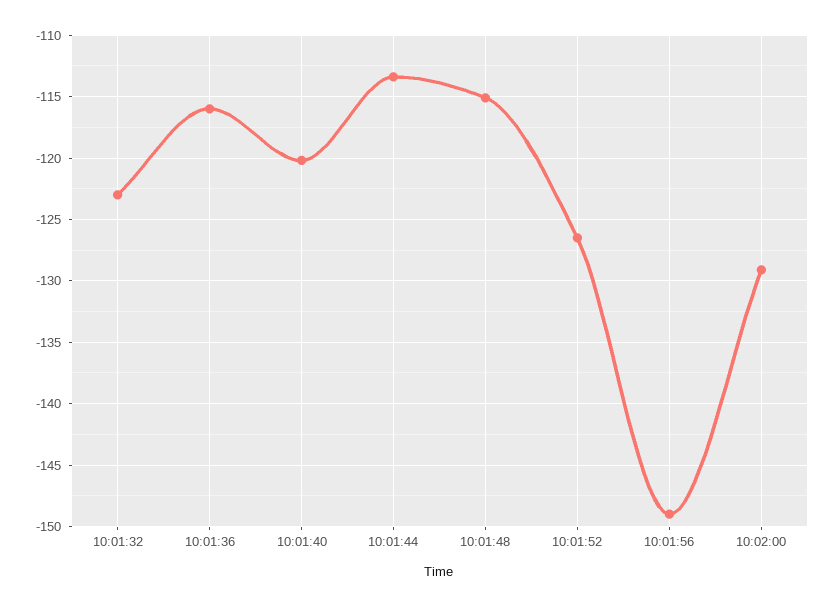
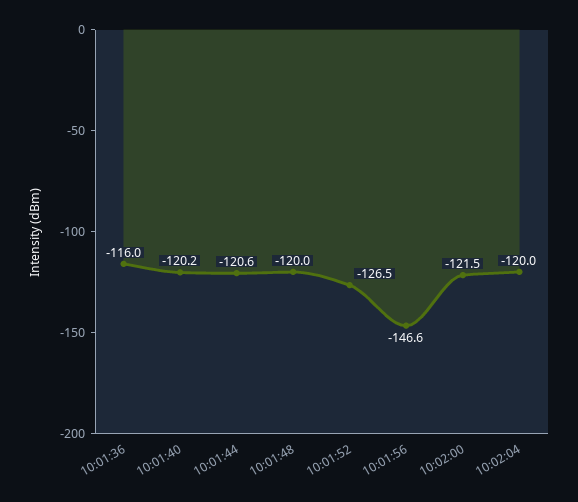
10:01:32: -123 -> none
10:01:44: -113.5 -> -120.6
10:01:48: -115 -> -120
10:01:56: -149 -> -146.6
10:02:00: -129 -> -121.5
10:02:04: none -> -120

